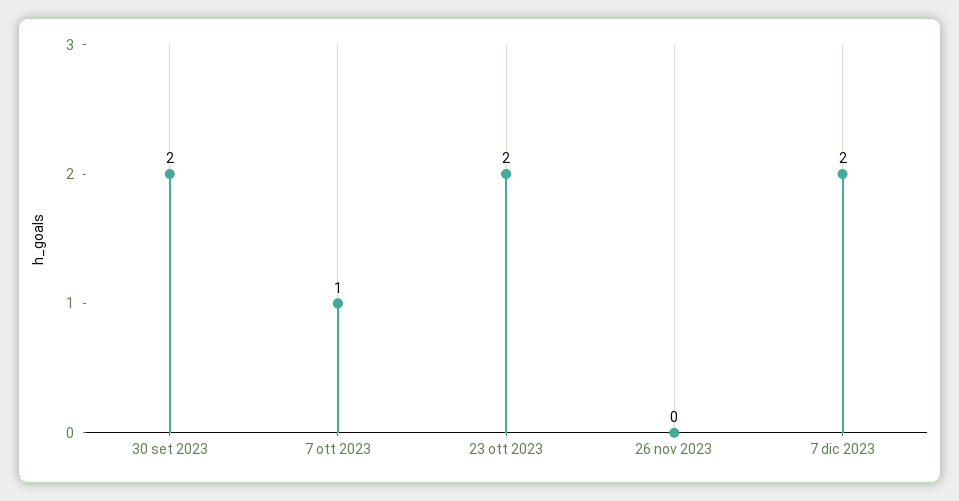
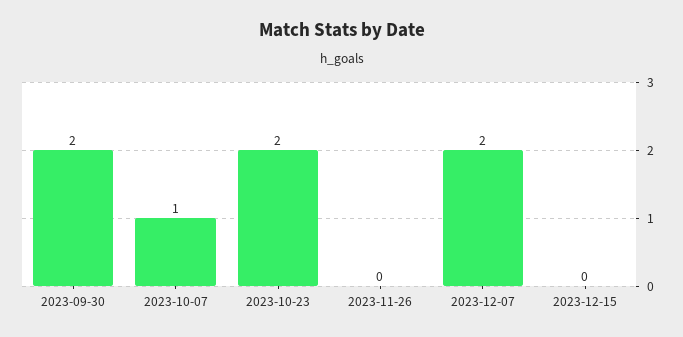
2023-12-15: none -> 0

